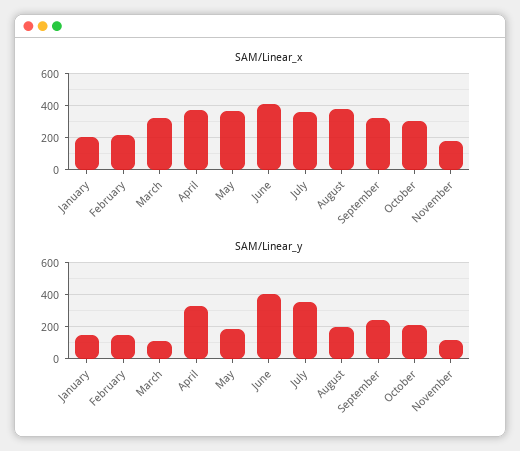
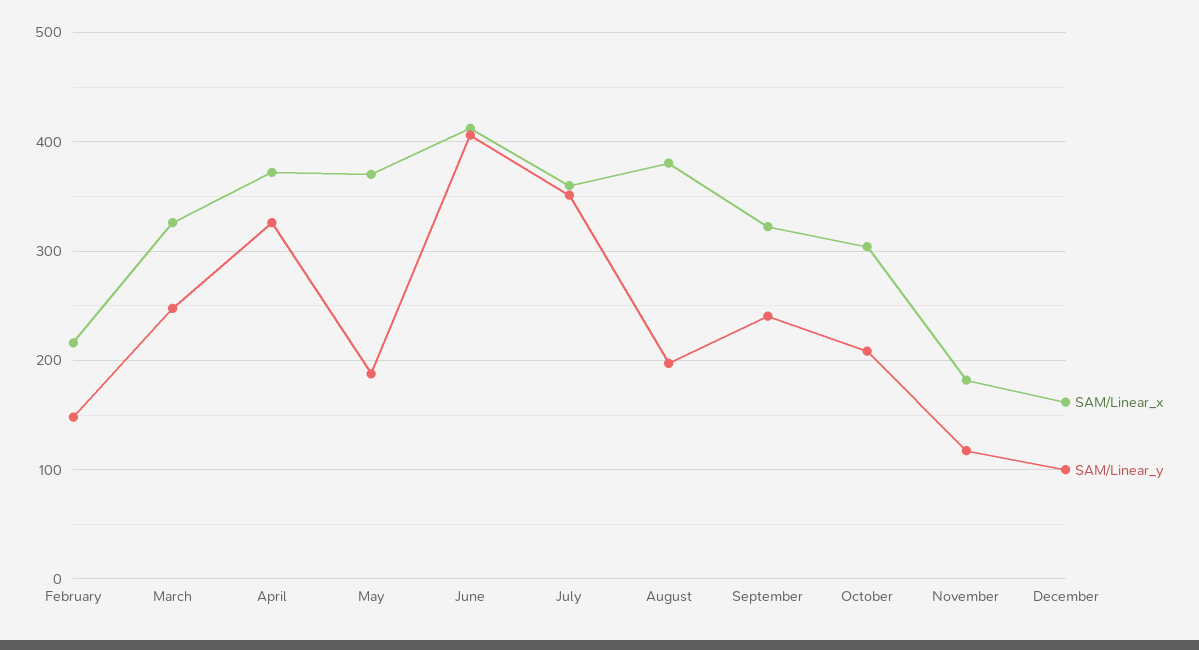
SAM/Linear_x, January: 200 -> none
SAM/Linear_y, January: 150 -> none
SAM/Linear_y, March: 100 -> 250
SAM/Linear_x, December: none -> 160
SAM/Linear_y, December: none -> 100

